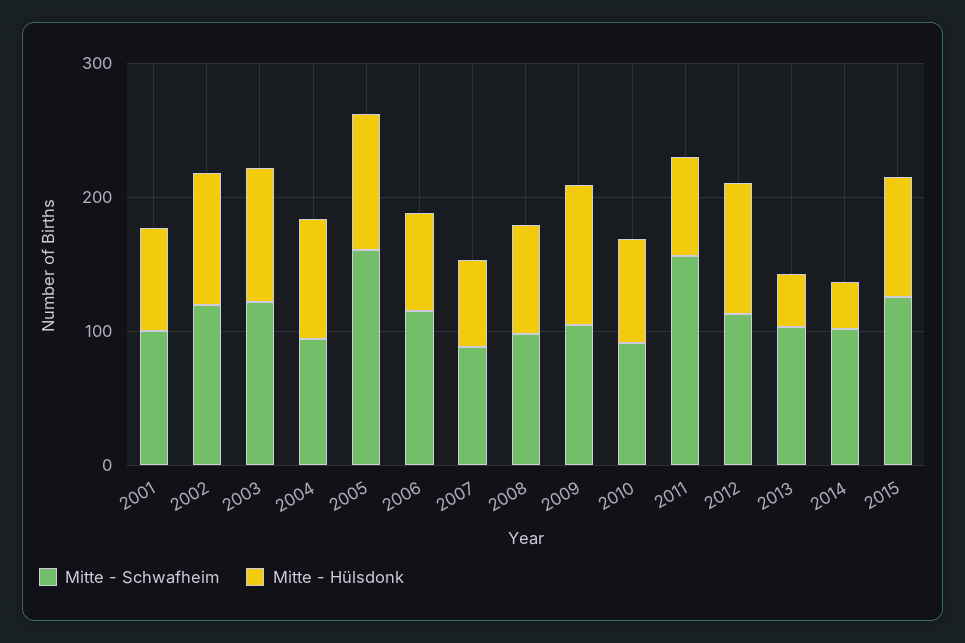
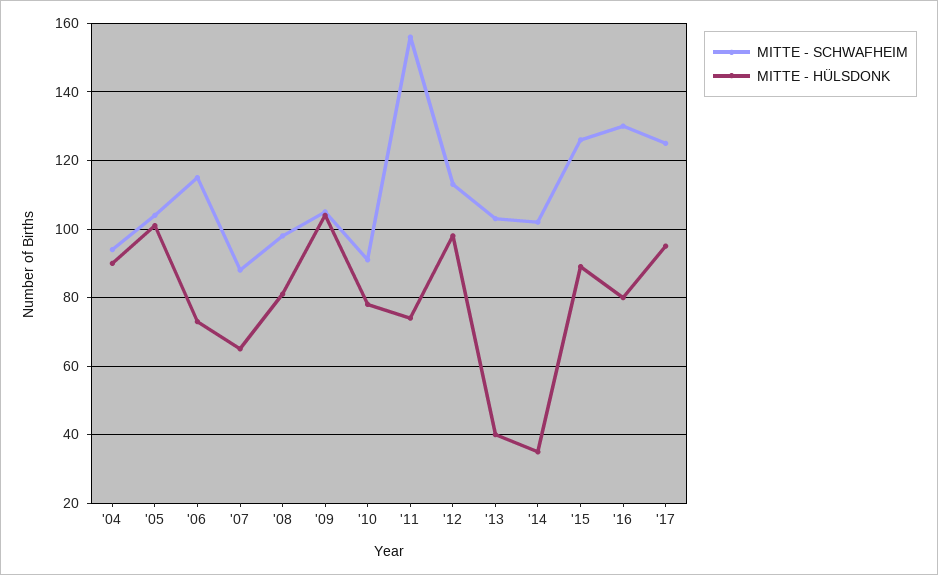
Mitte - Schwafheim, 2001: 100 -> none
Mitte - Hülsdonk, 2001: 80 -> none
Mitte - Schwafheim, 2002: 120 -> none
Mitte - Hülsdonk, 2002: 100 -> none
Mitte - Schwafheim, 2003: 120 -> none
Mitte - Hülsdonk, 2003: 100 -> none
Mitte - Schwafheim, 2005: 160 -> 105
Mitte - Schwafheim, '16: none -> 130
Mitte - Hülsdonk, '16: none -> 80
Mitte - Schwafheim, '17: none -> 125
Mitte - Hülsdonk, '17: none -> 95

